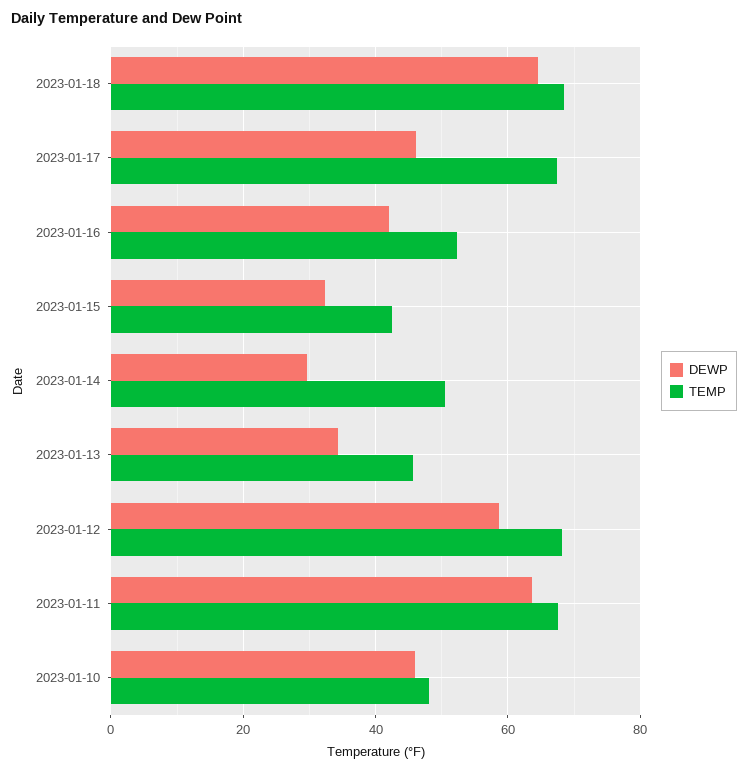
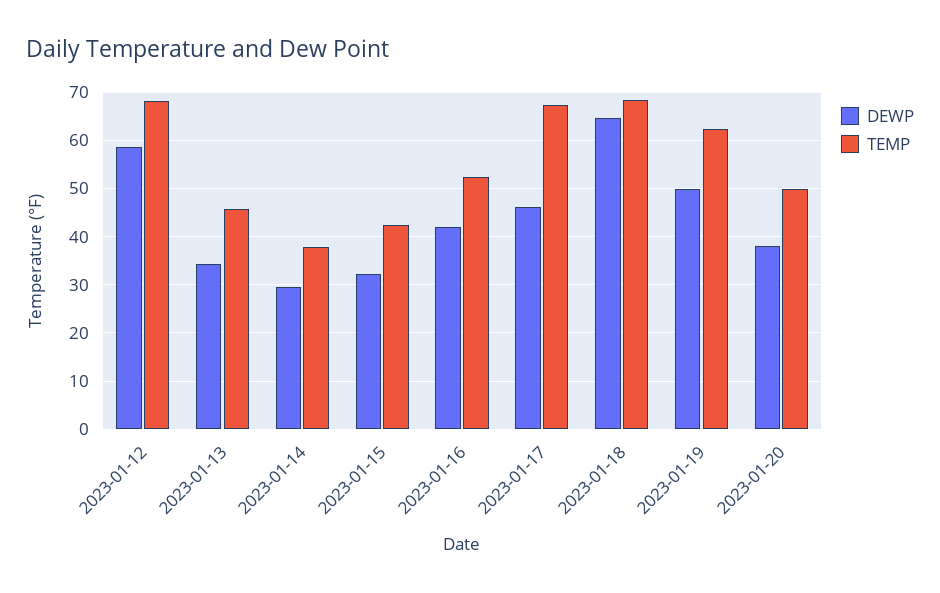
TEMP, 2023-01-14: 50 -> 38
DEWP, 2023-01-11: 64 -> none
TEMP, 2023-01-11: 68 -> none
DEWP, 2023-01-10: 46 -> none
TEMP, 2023-01-10: 48 -> none
DEWP, 2023-01-19: none -> 50
TEMP, 2023-01-19: none -> 62
DEWP, 2023-01-20: none -> 38
TEMP, 2023-01-20: none -> 50

